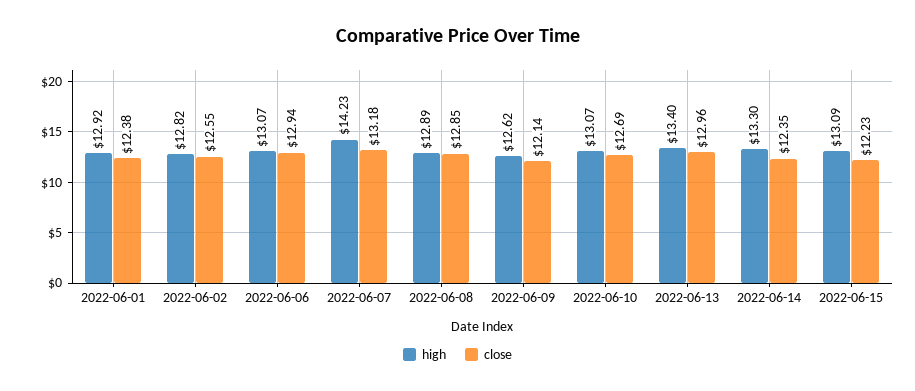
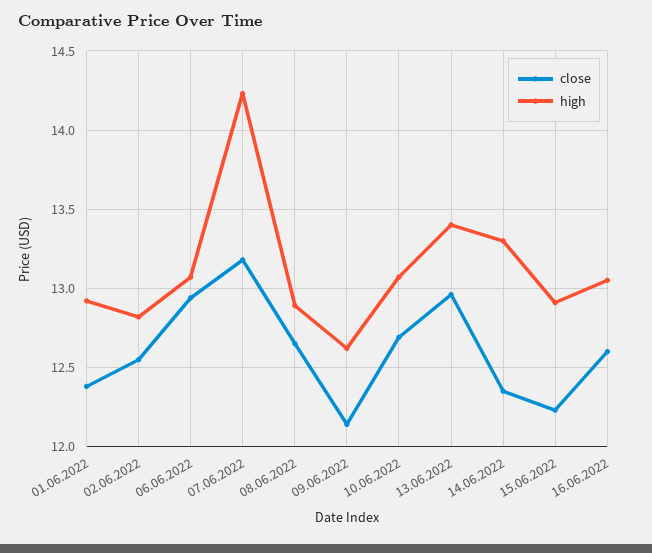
close, 2022-06-08: 12.85 -> 12.65
high, 2022-06-15: 13.09 -> 12.9
close, 16.06.2022: none -> 12.6
high, 16.06.2022: none -> 13.05

